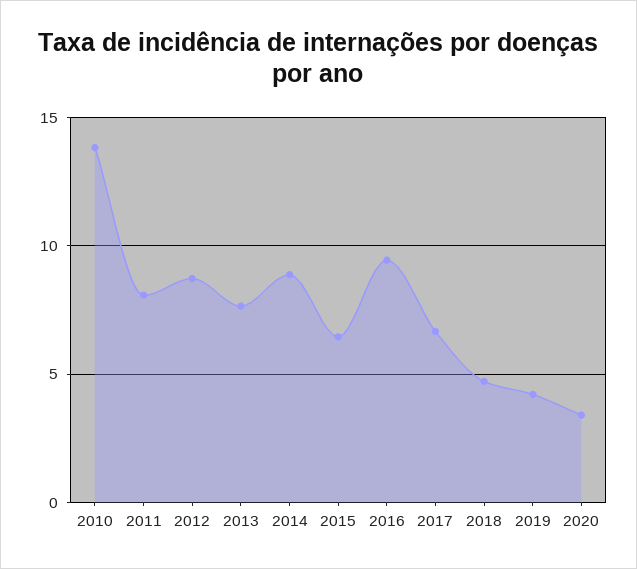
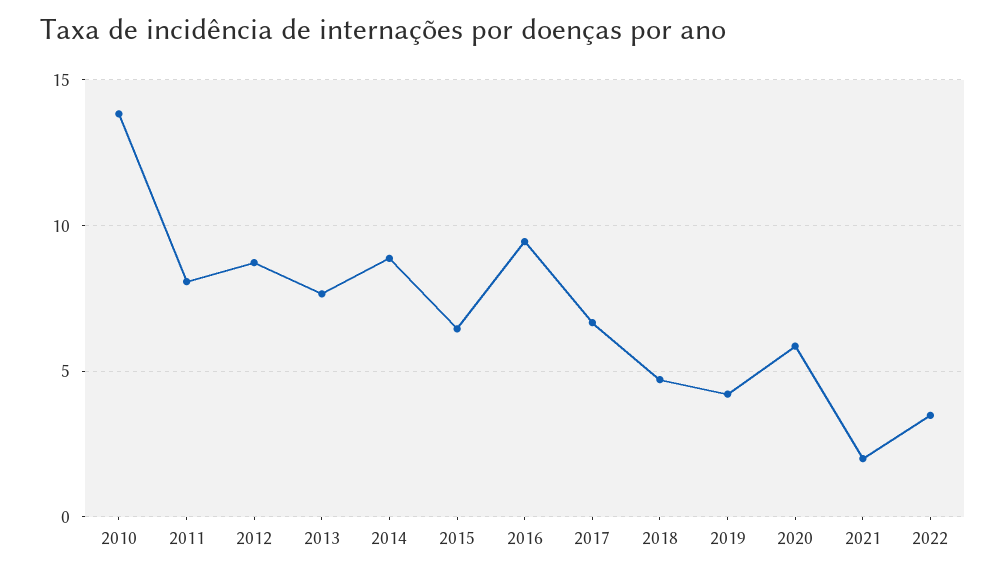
2020: 3.5 -> 6
2021: none -> 2
2022: none -> 3.5

